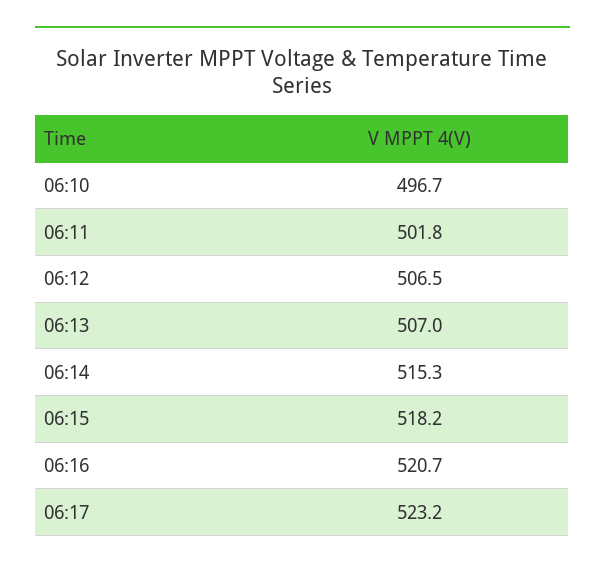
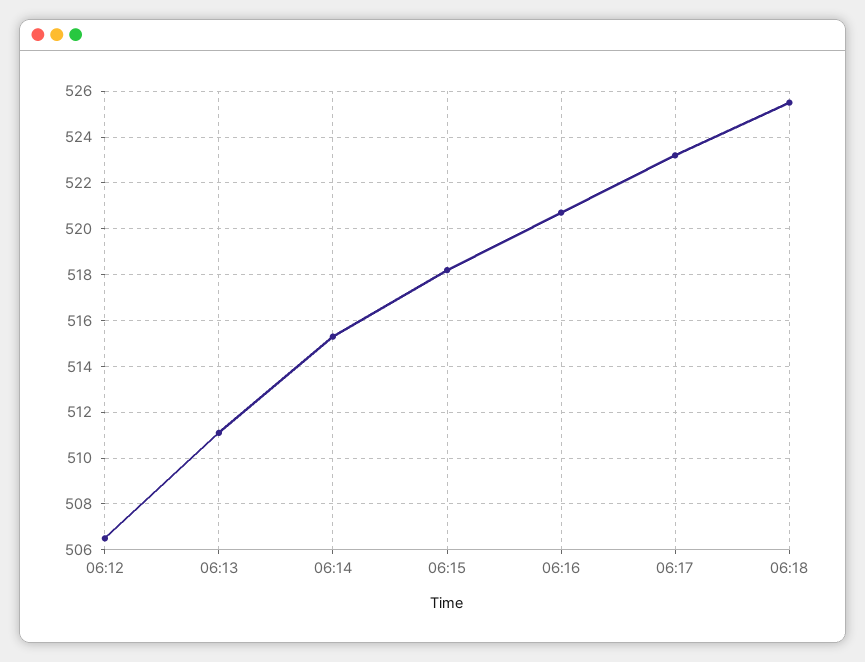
06:10: 496.7 -> none
06:11: 501.8 -> none
06:13: 507 -> 511
06:18: none -> 525.5

